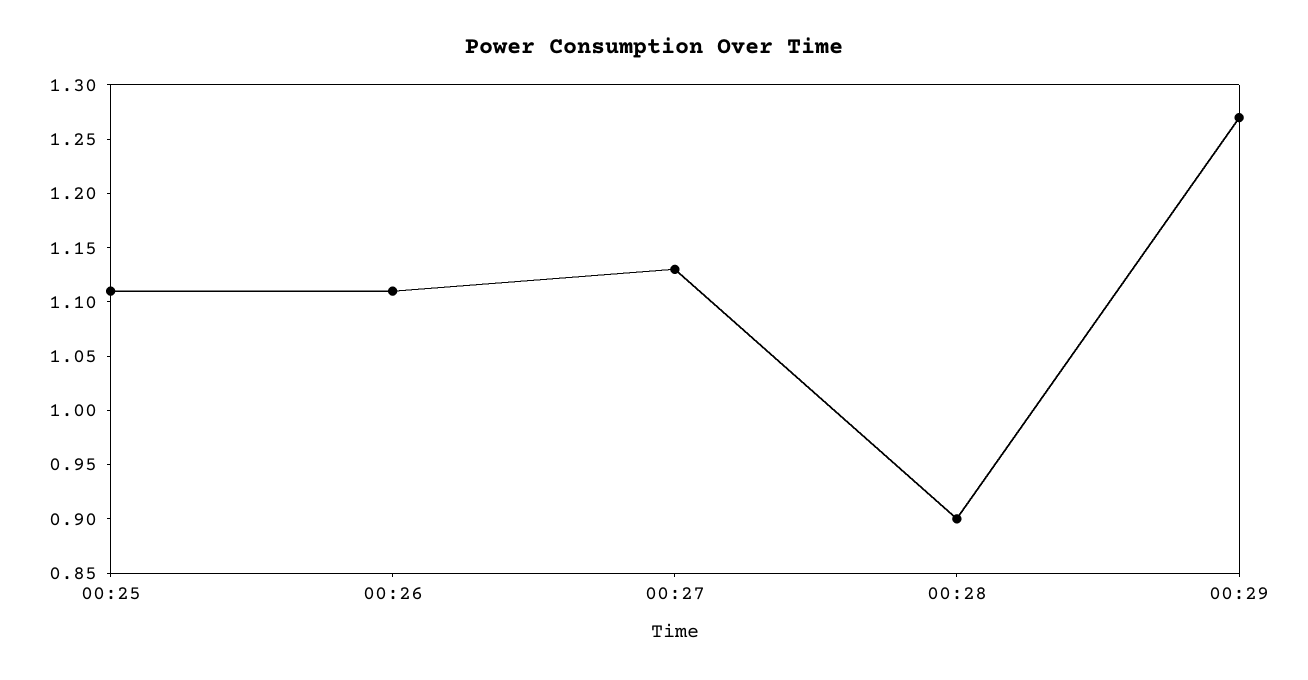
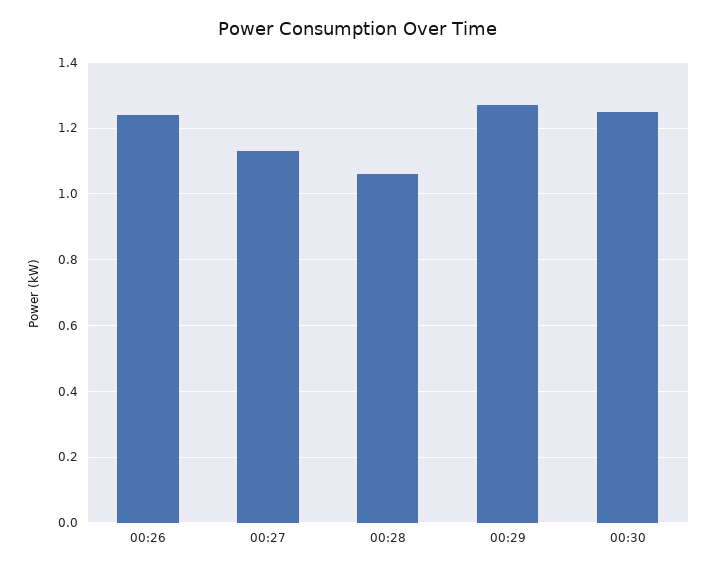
00:25: 1.11 -> none
00:26: 1.11 -> 1.25
00:28: 0.9 -> 1.05
00:30: none -> 1.25

